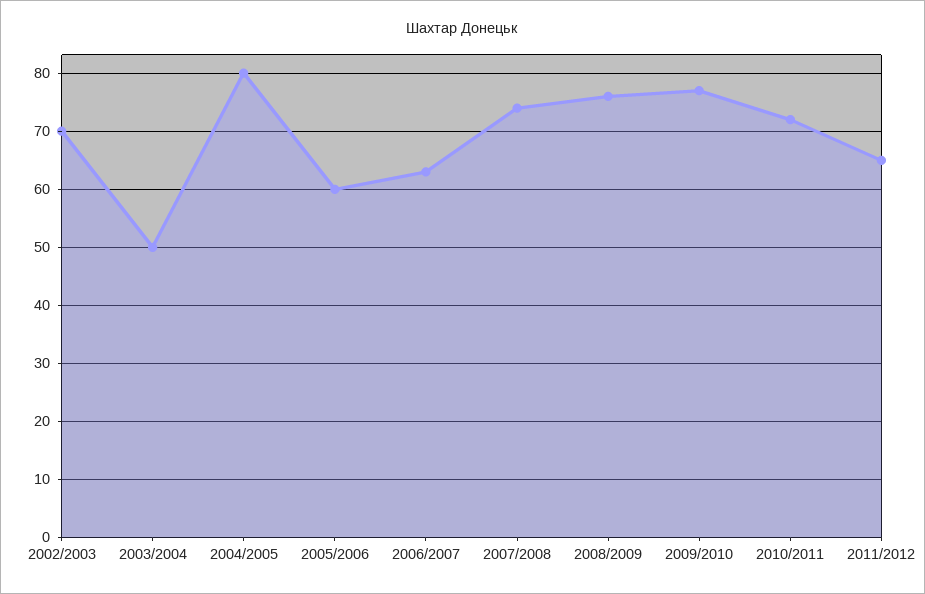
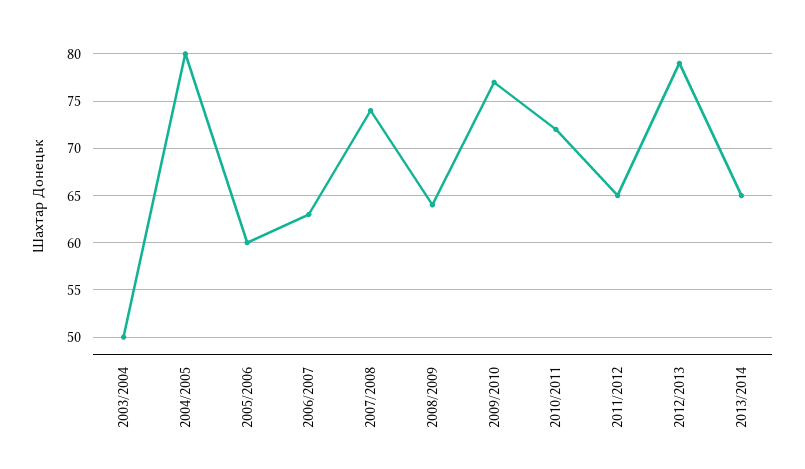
2002/2003: 70 -> none
2008/2009: 75 -> 64
2012/2013: none -> 79
2013/2014: none -> 65

